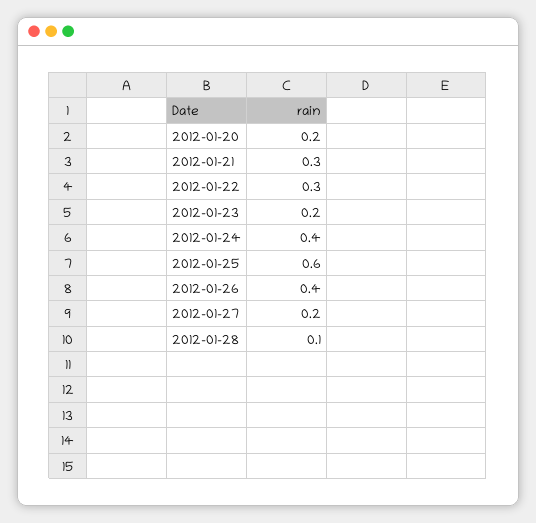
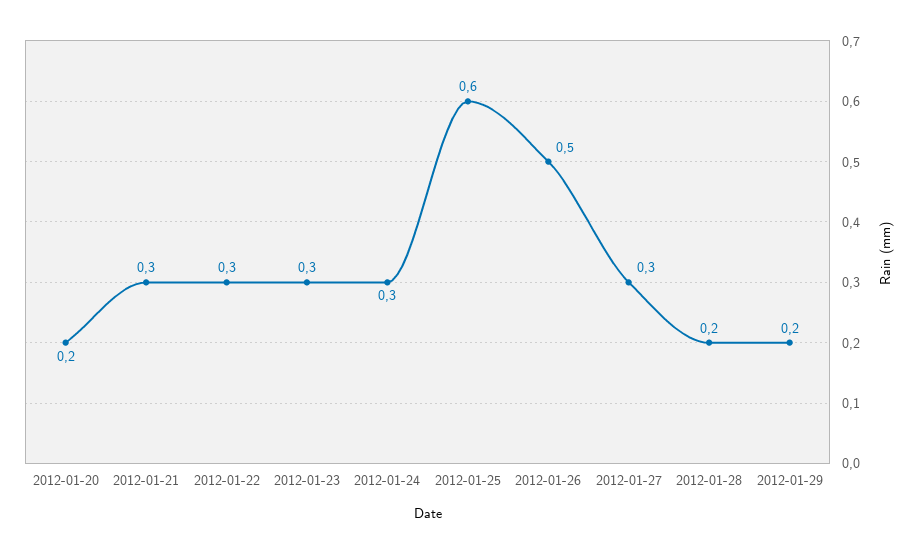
2012-01-23: 0.2 -> 0.3
2012-01-24: 0.4 -> 0.3
2012-01-26: 0.4 -> 0.5
2012-01-27: 0.2 -> 0.3
2012-01-28: 0.1 -> 0.2
2012-01-29: none -> 0.2

